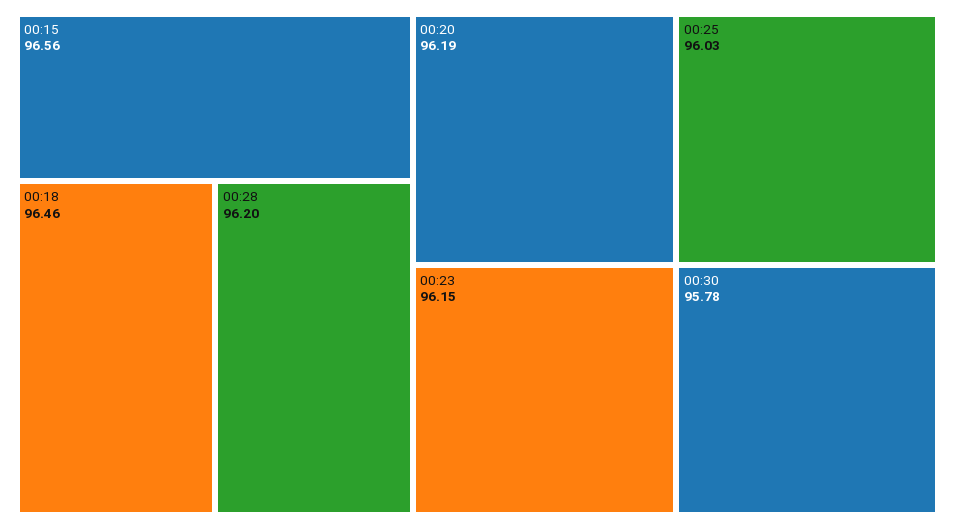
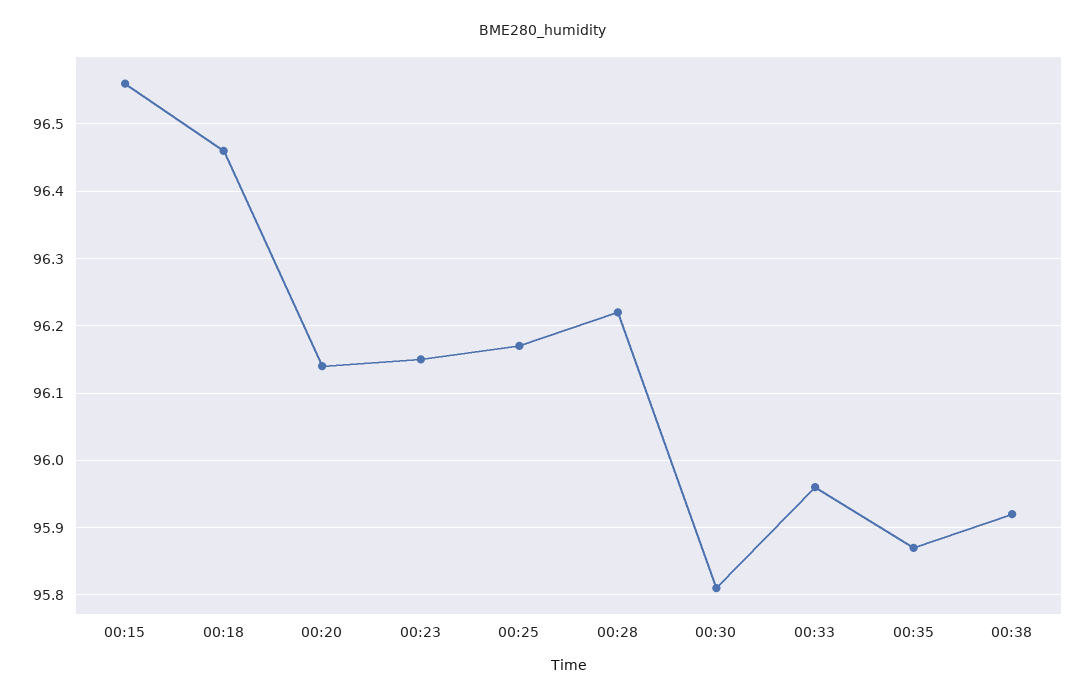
00:28: 96.2 -> 96.22
00:20: 96.19 -> 96.14
00:25: 96.03 -> 96.17
00:30: 95.78 -> 95.81
00:33: none -> 95.96
00:35: none -> 95.87
00:38: none -> 95.92

